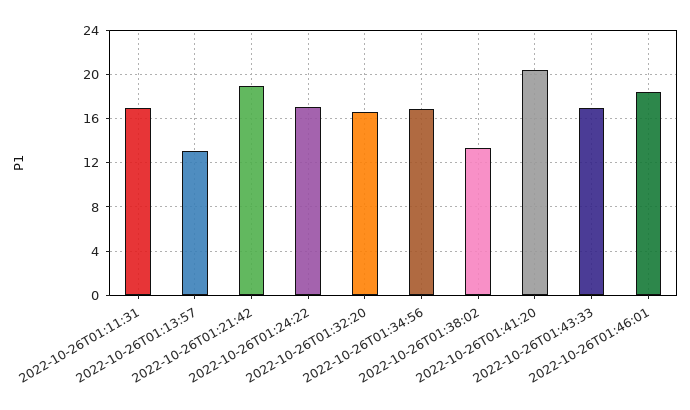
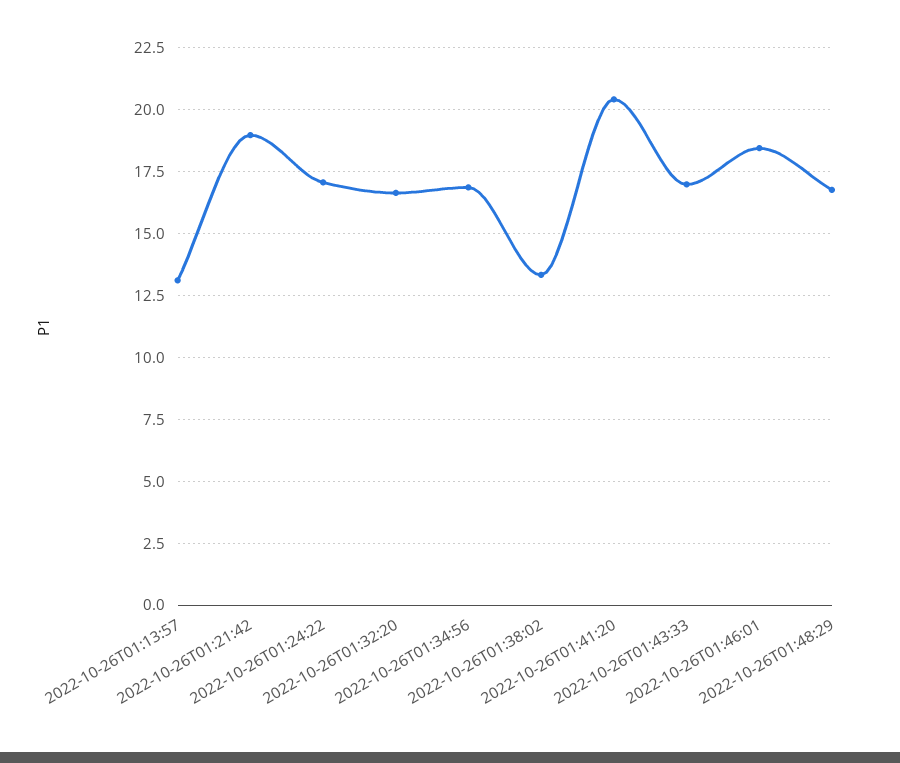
2022-10-26T01:11:31: 17 -> none
2022-10-26T01:48:29: none -> 16.75

